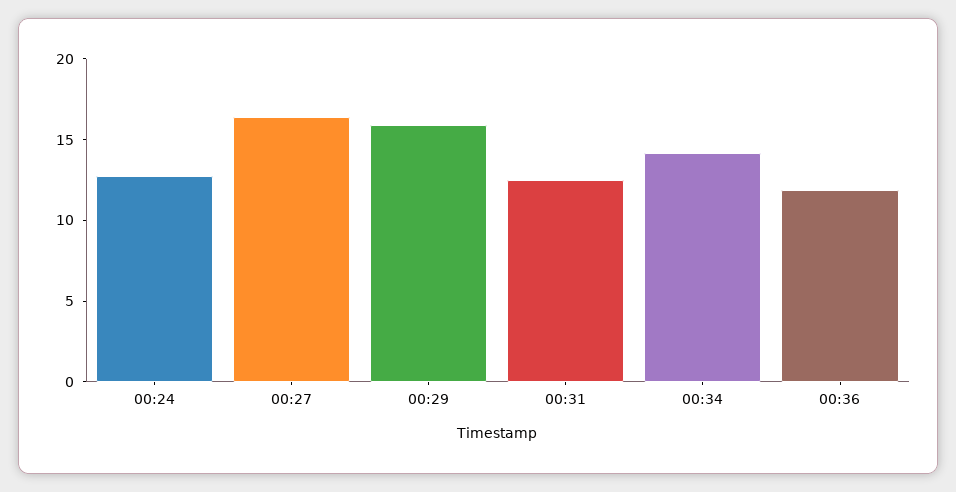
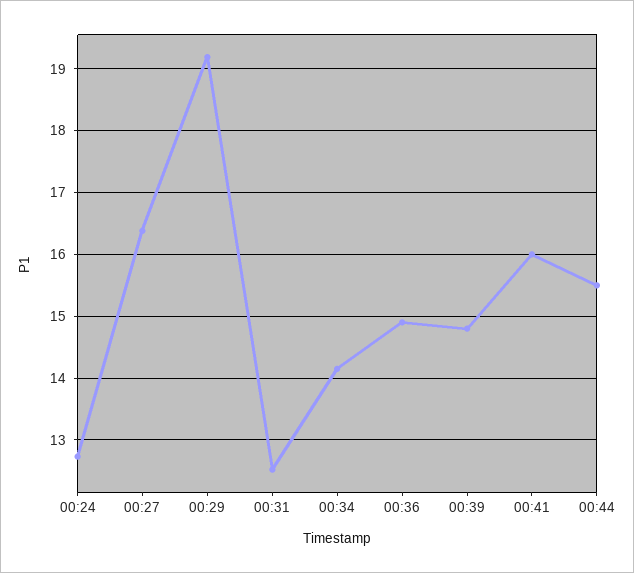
00:29: 16 -> 19.2
00:36: 12 -> 14.9
00:39: none -> 14.8
00:41: none -> 16
00:44: none -> 15.5

